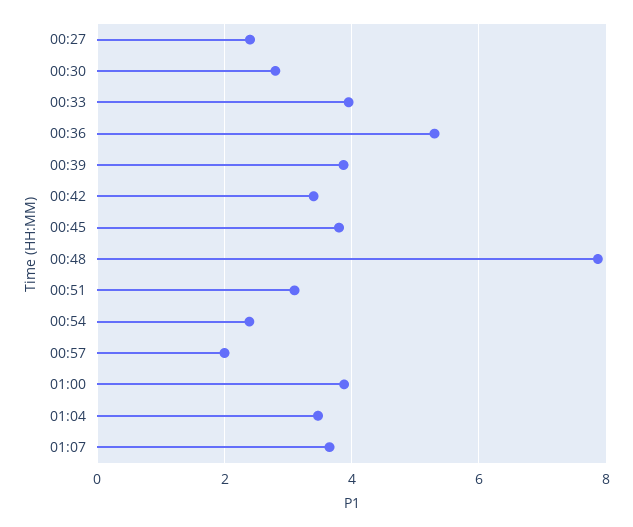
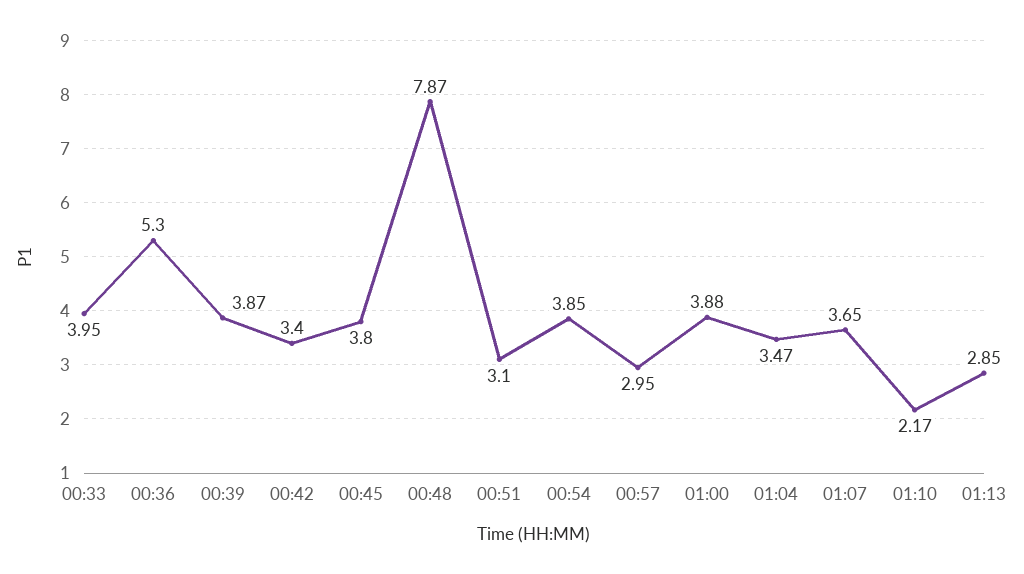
00:27: 2.4 -> none
00:30: 2.8 -> none
00:54: 2.4 -> 3.85
00:57: 2 -> 2.95
01:10: none -> 2.17
01:13: none -> 2.85

